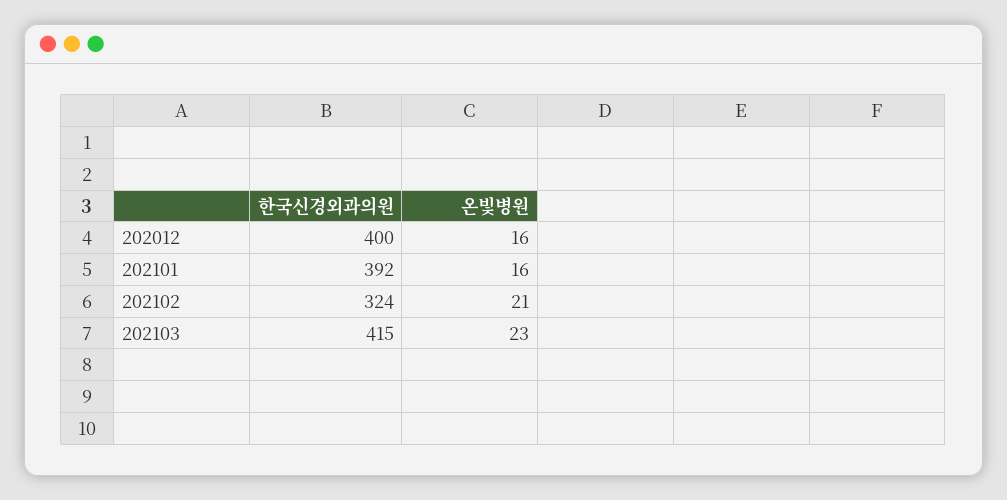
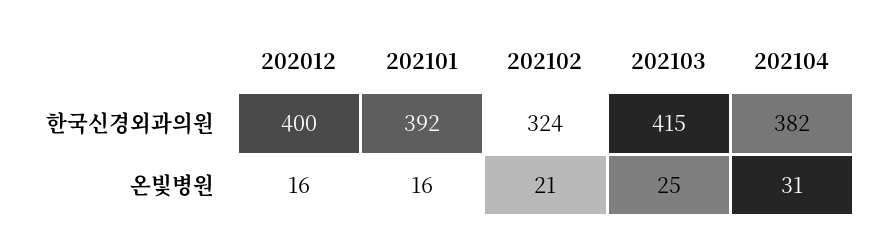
온빛병원, 202103: 23 -> 25
한국신경외과의원, 202104: none -> 382
온빛병원, 202104: none -> 31

